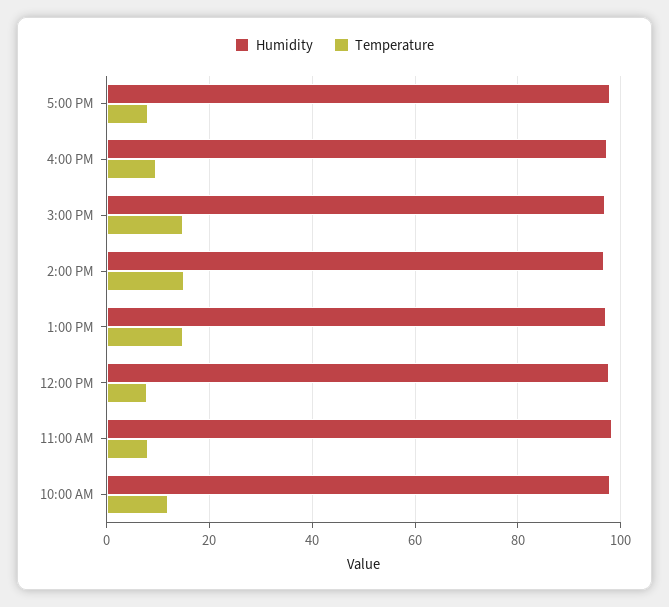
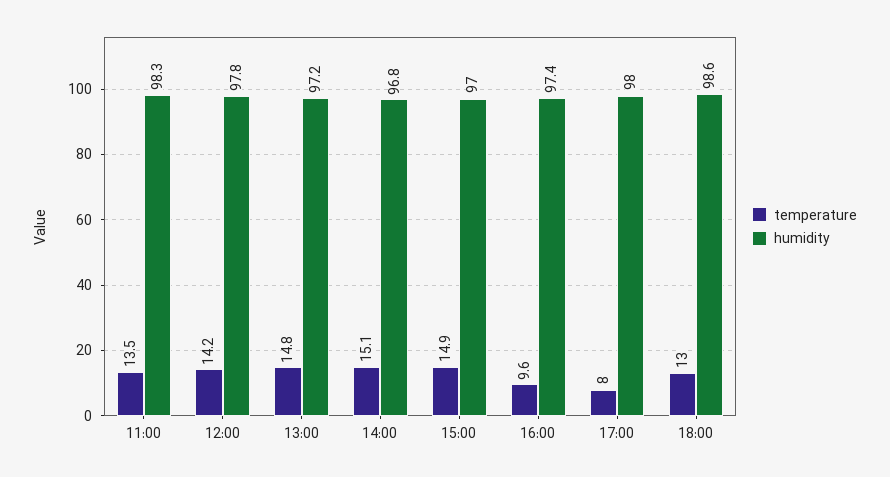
Temperature, 12:00 PM: 8 -> 14.2
Temperature, 11:00 AM: 8 -> 13.5
Humidity, 10:00 AM: 98 -> none
Temperature, 10:00 AM: 12 -> none
Temperature, 18:00: none -> 13
Humidity, 18:00: none -> 98.6

